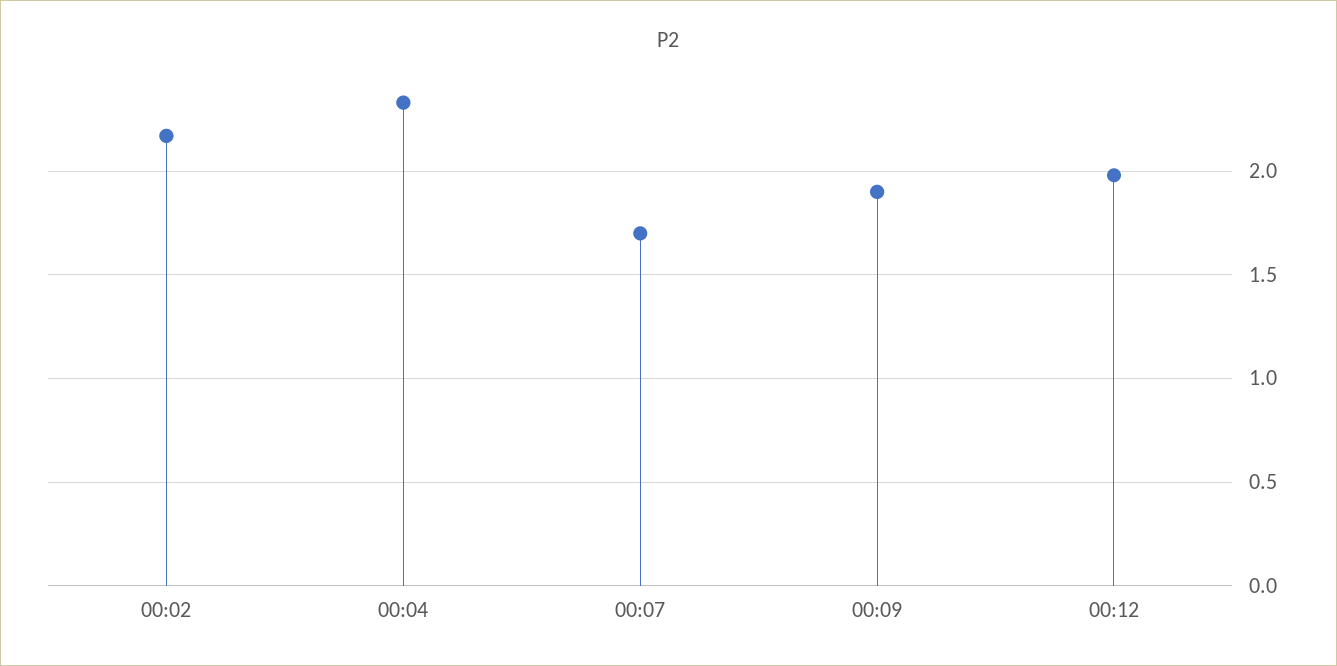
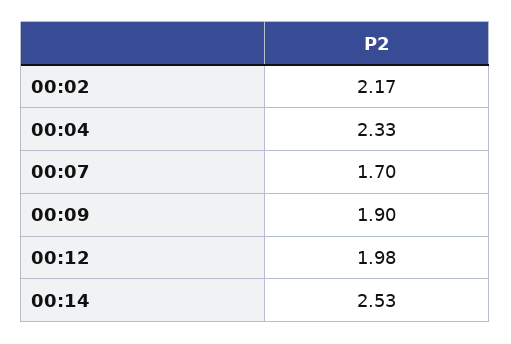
00:14: none -> 2.53

